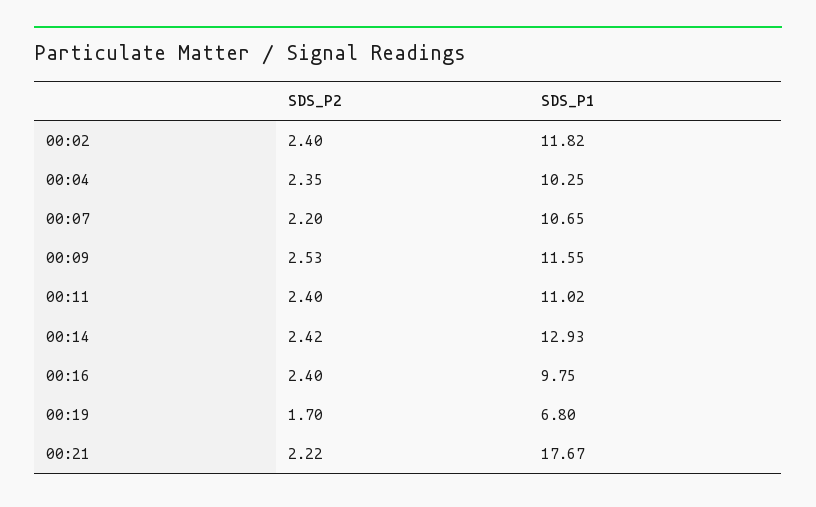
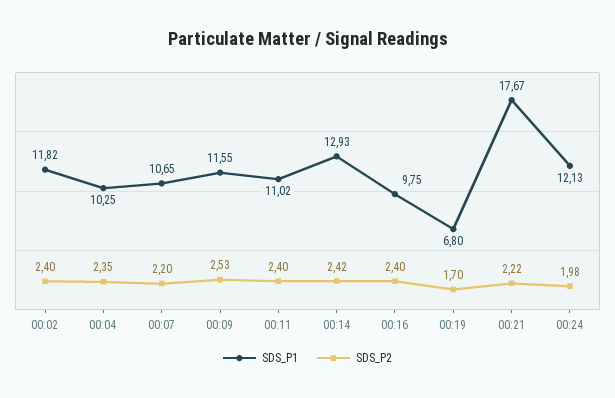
SDS_P1, 00:24: none -> 12.13
SDS_P2, 00:24: none -> 1.98

